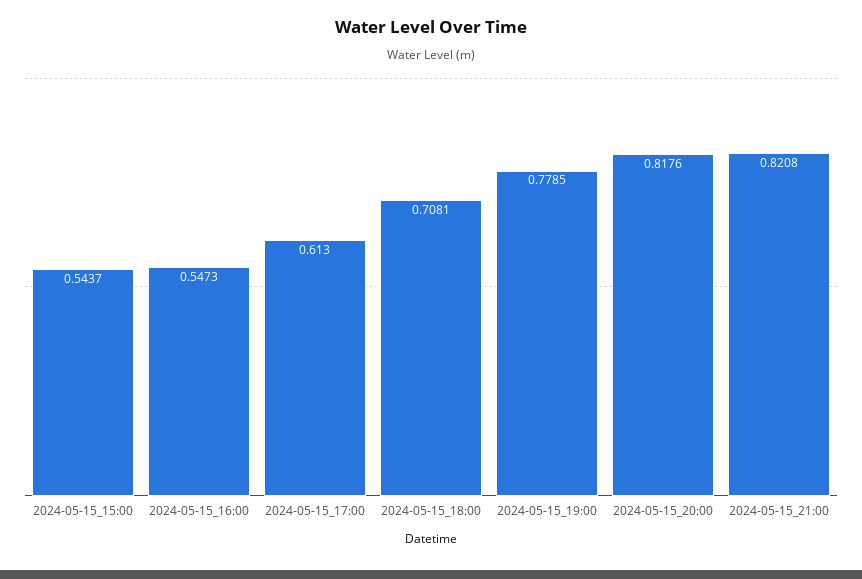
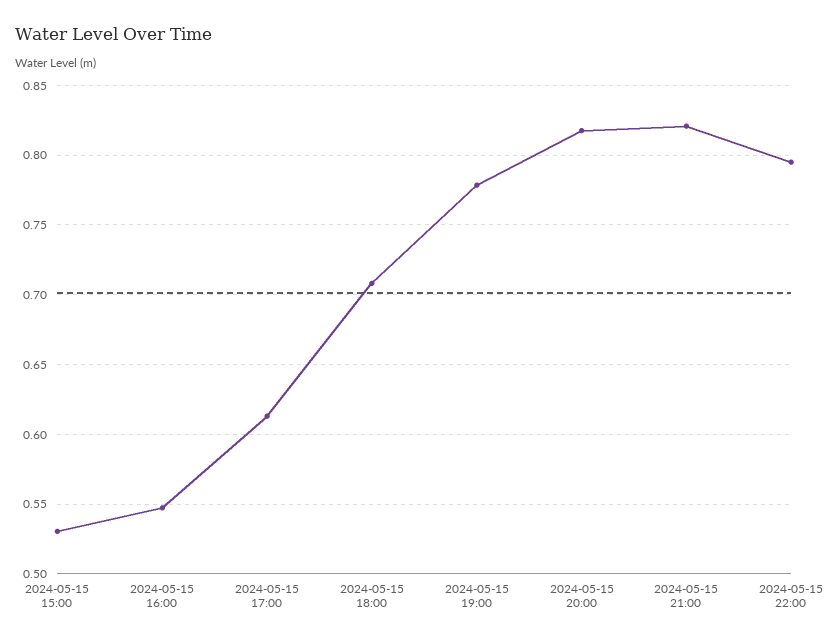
2024-05-15_15:00: 0.5437 -> 0.53
2024-05-15 22:00: none -> 0.795

